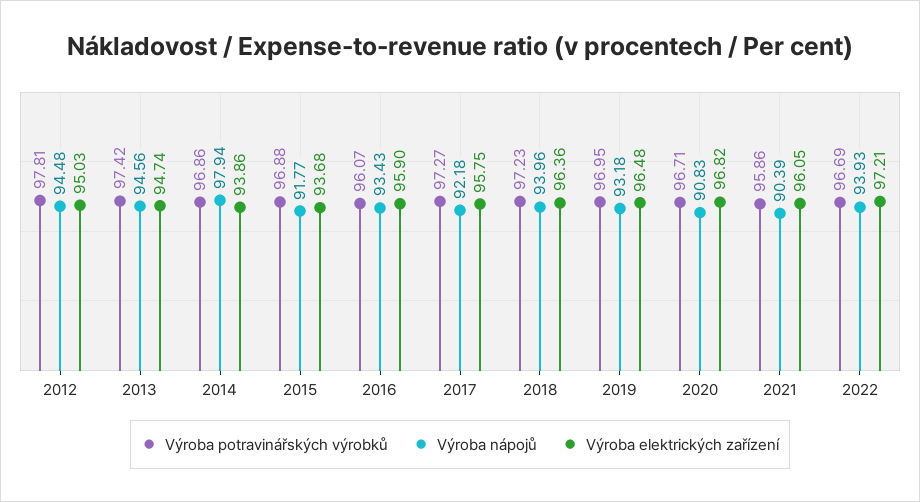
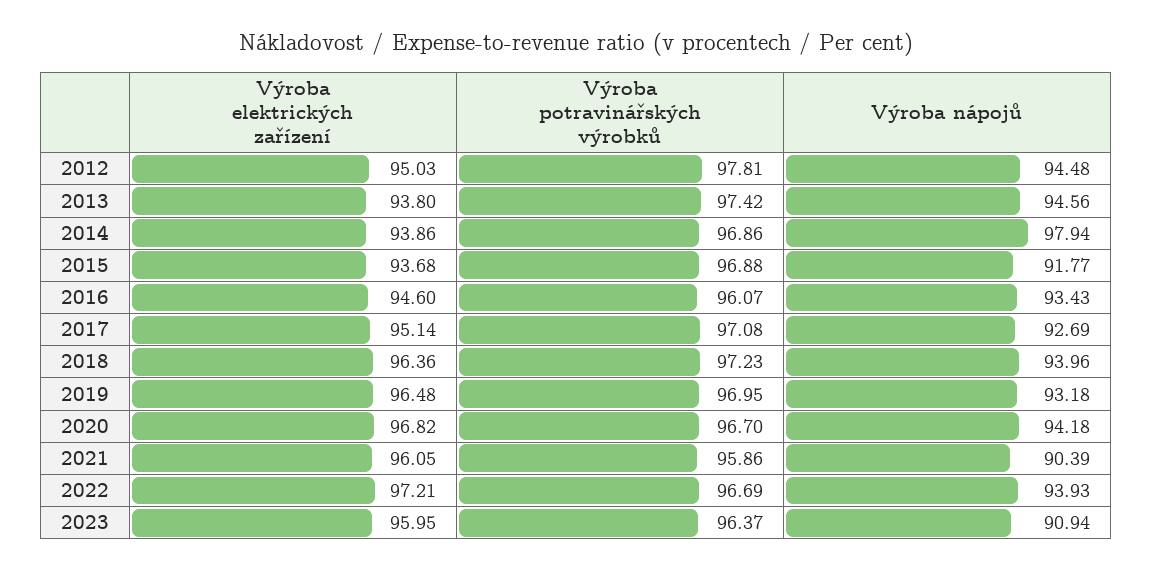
Výroba elektrických zařízení, 2013: 94.74 -> 93.8
Výroba elektrických zařízení, 2016: 95.9 -> 94.6
Výroba potravinářských výrobků, 2017: 97.27 -> 97.08
Výroba nápojů, 2017: 92.18 -> 92.69
Výroba elektrických zařízení, 2017: 95.75 -> 95.14
Výroba potravinářských výrobků, 2020: 96.71 -> 96.7
Výroba nápojů, 2020: 90.83 -> 94.18
Výroba elektrických zařízení, 2023: none -> 95.95
Výroba potravinářských výrobků, 2023: none -> 96.37
Výroba nápojů, 2023: none -> 90.94

